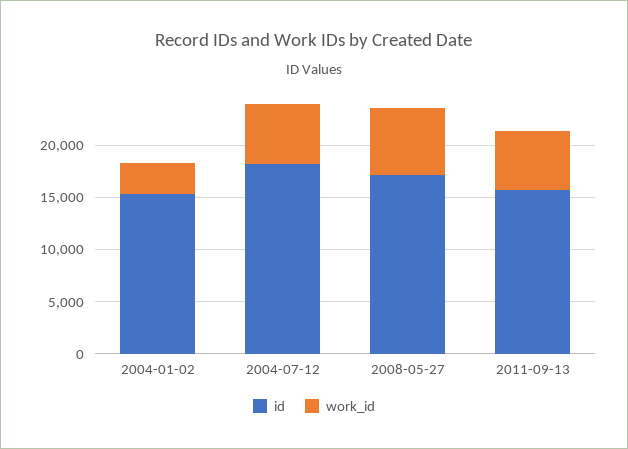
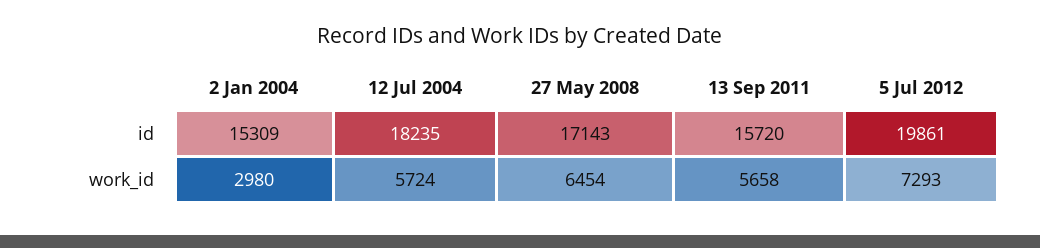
id, 5 Jul 2012: none -> 19861
work_id, 5 Jul 2012: none -> 7293

